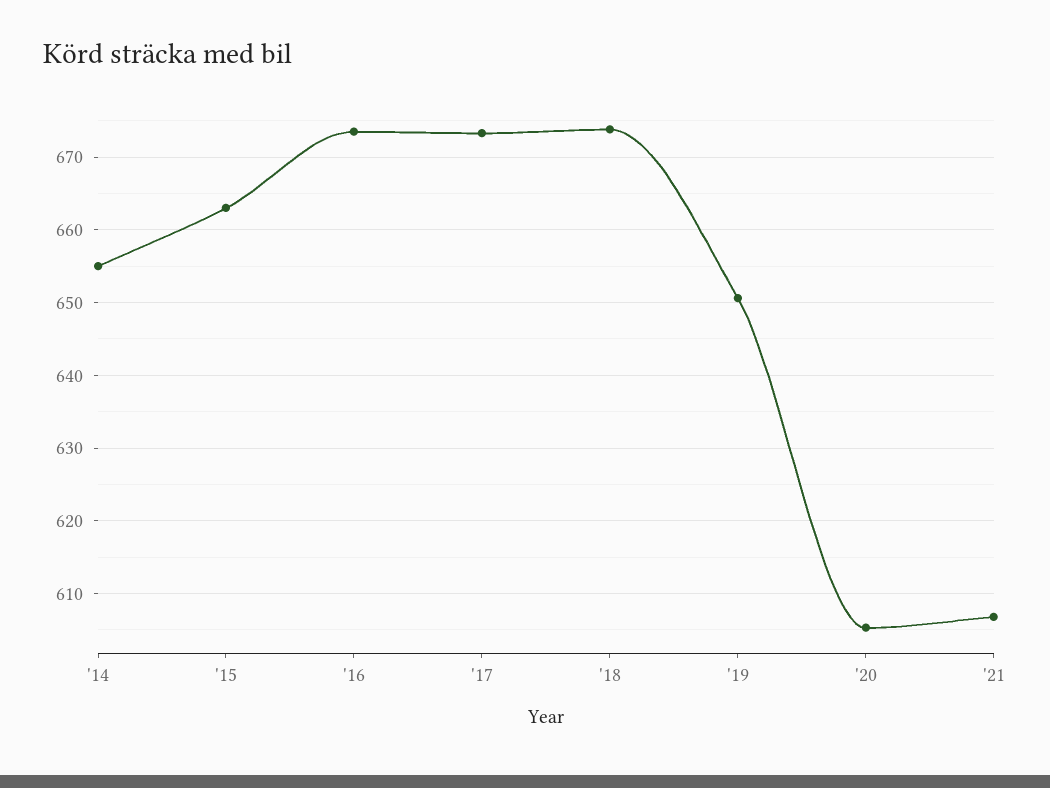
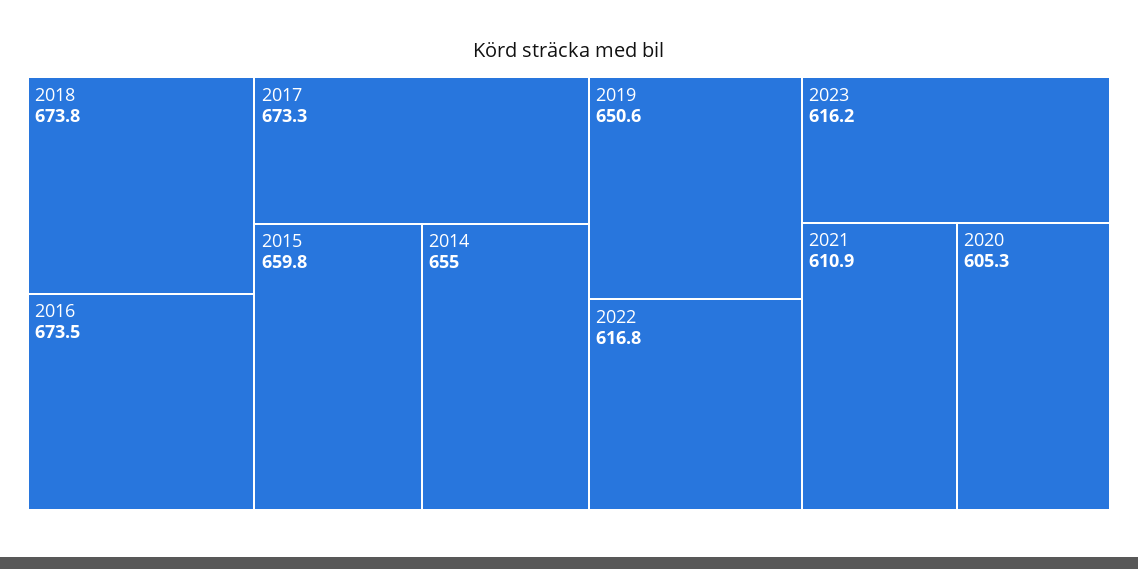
'15: 663 -> 659.8
'21: 607 -> 610.9
2022: none -> 616.8
2023: none -> 616.2

